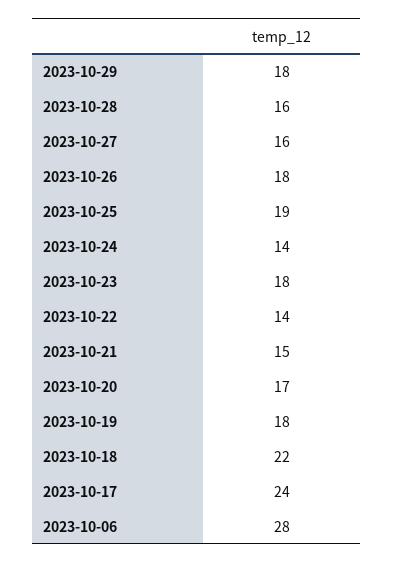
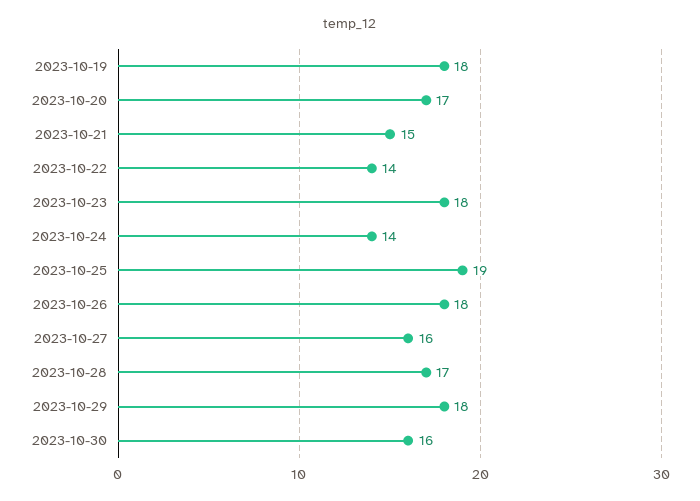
2023-10-28: 16 -> 17
2023-10-18: 22 -> none
2023-10-17: 24 -> none
2023-10-06: 28 -> none
2023-10-30: none -> 16

